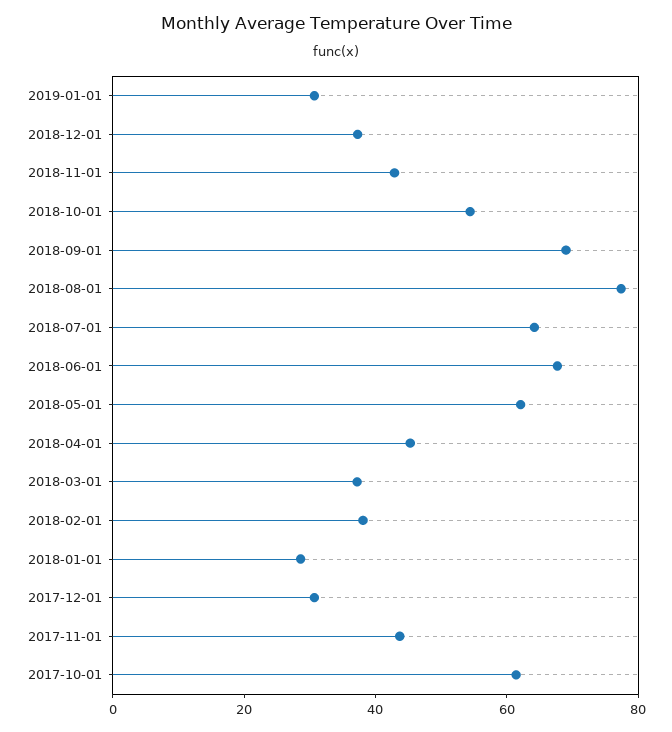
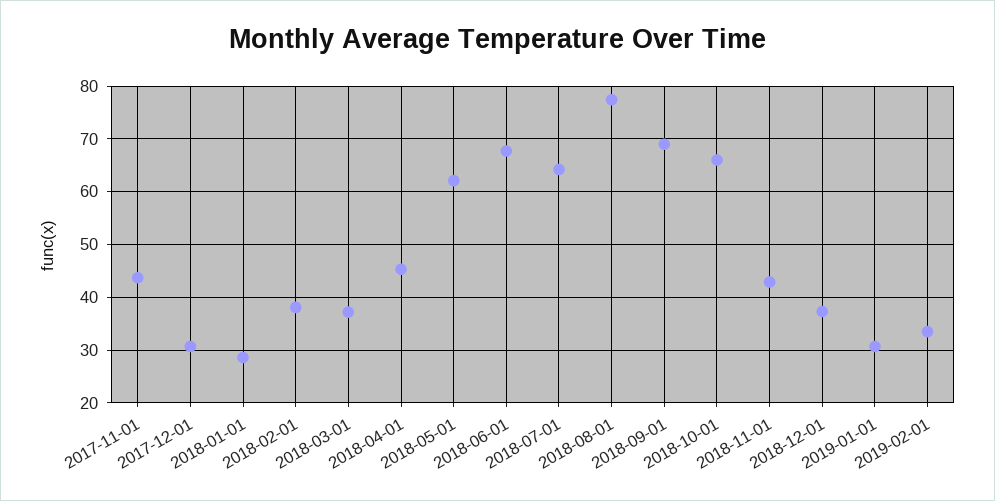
2018-10-01: 55 -> 66
2017-10-01: 60 -> none
2019-02-01: none -> 34

